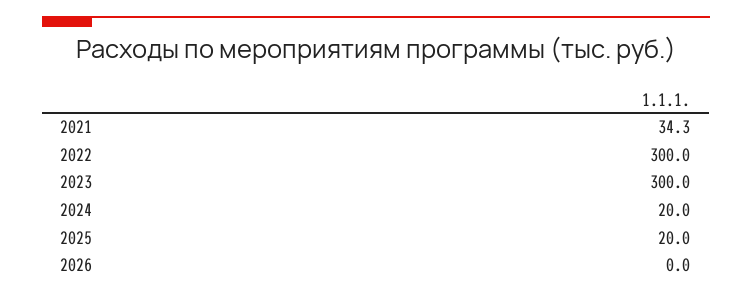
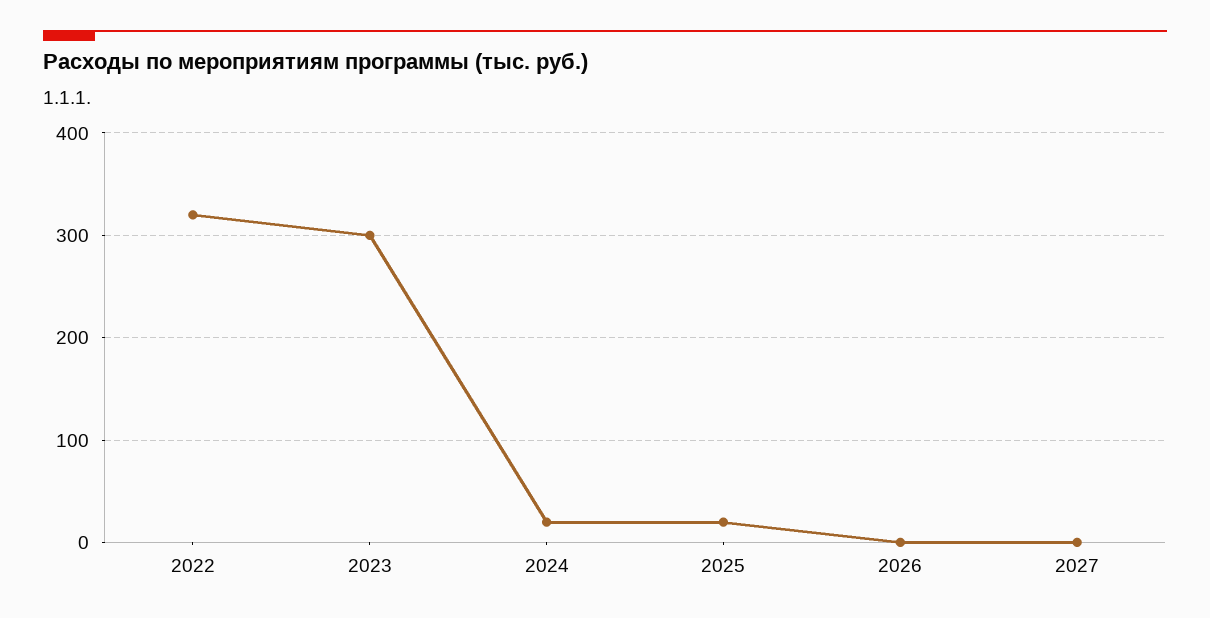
2021: 34.3 -> none
2022: 300 -> 320
2027: none -> 0

